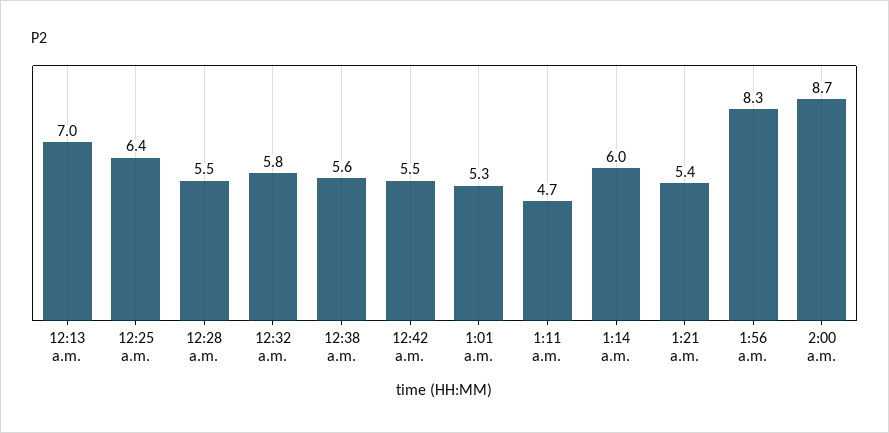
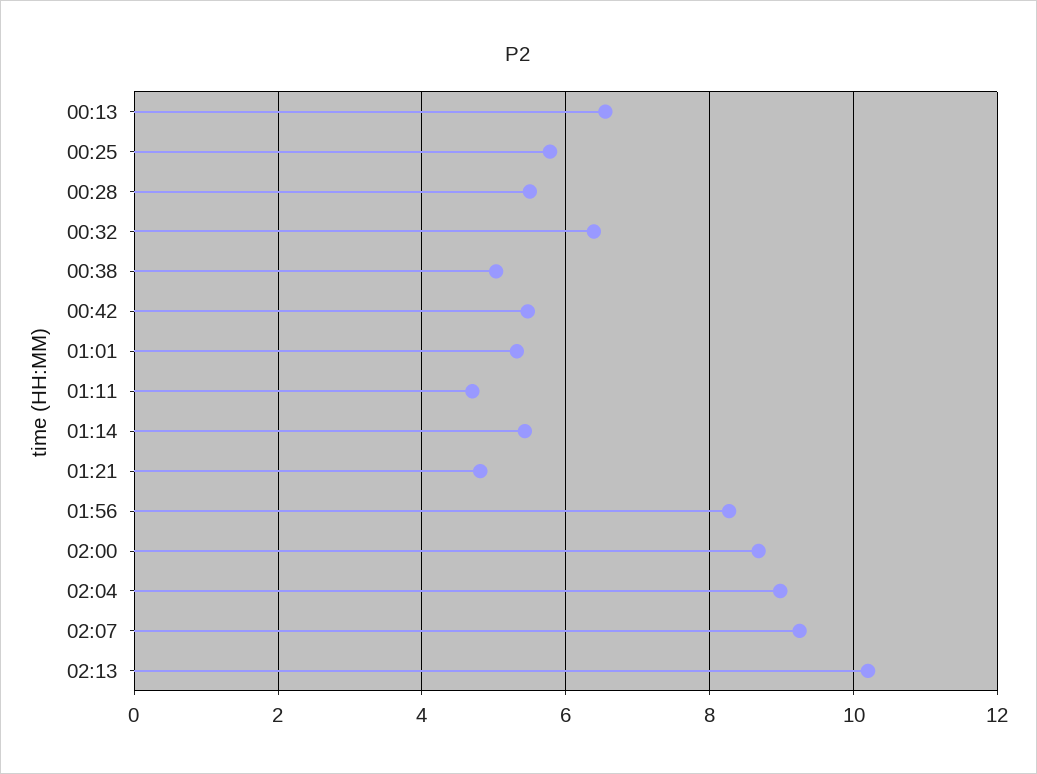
12:13 a.m.: 7 -> 6.6
12:25 a.m.: 6.4 -> 5.8
12:32 a.m.: 5.8 -> 6.4
12:38 a.m.: 5.6 -> 5
1:14 a.m.: 6 -> 5.4
1:21 a.m.: 5.4 -> 4.8
02:04: none -> 9
02:07: none -> 9.2
02:13: none -> 10.2

